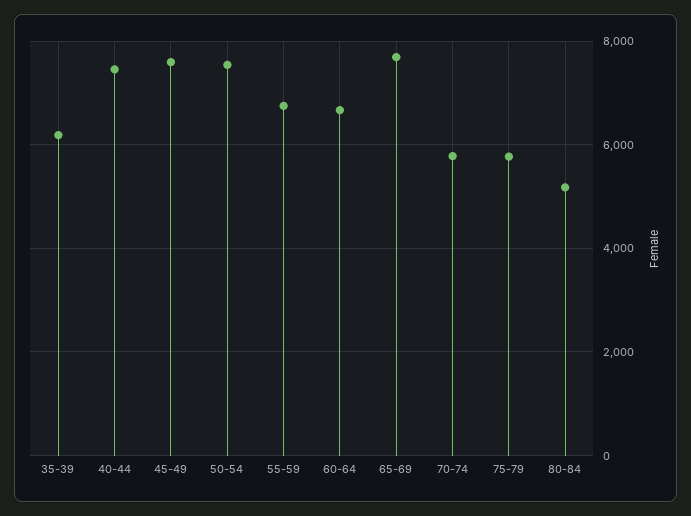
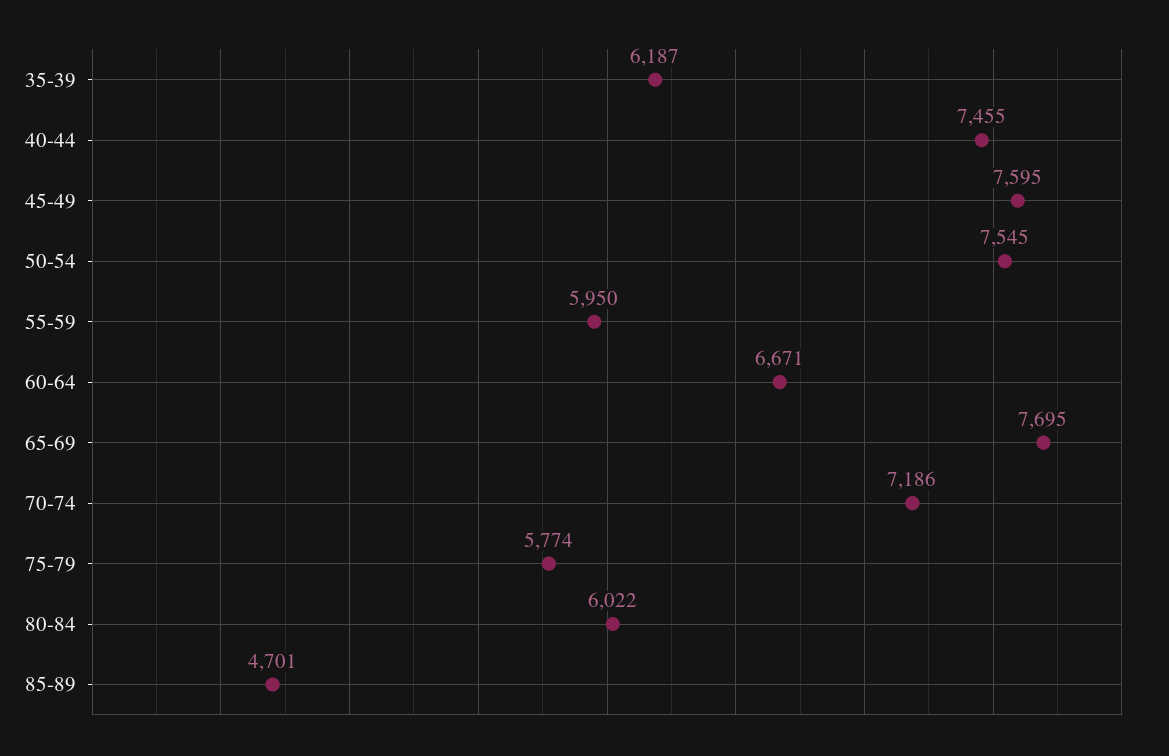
55-59: 6800 -> 5950
70-74: 5800 -> 7186
80-84: 5200 -> 6022
85-89: none -> 4701

